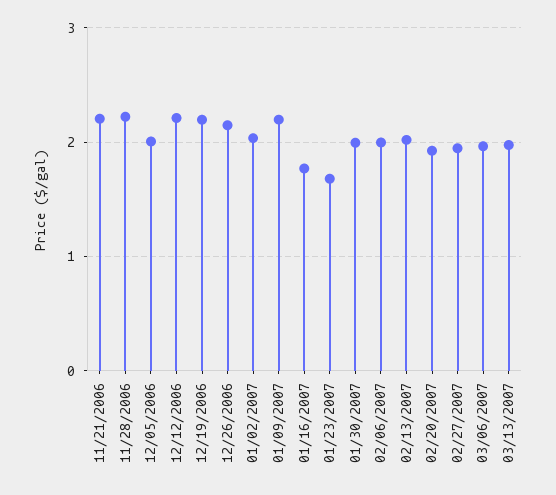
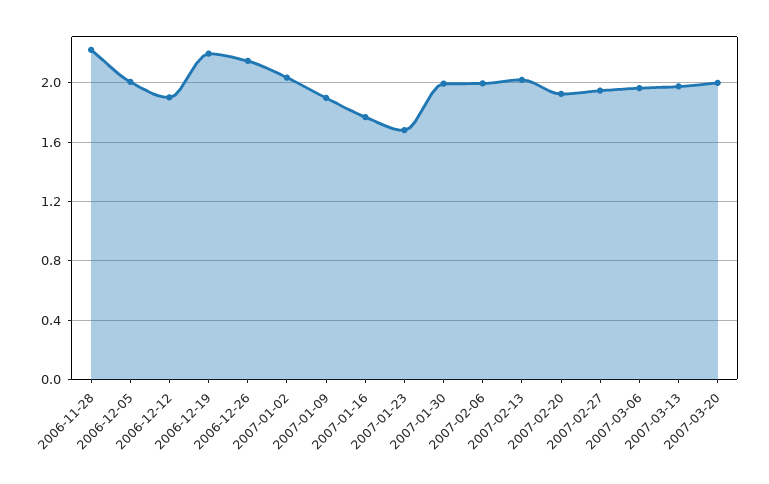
11/21/2006: 2.2 -> none
12/12/2006: 2.2 -> 1.9
01/09/2007: 2.2 -> 1.9
2007-03-20: none -> 2

